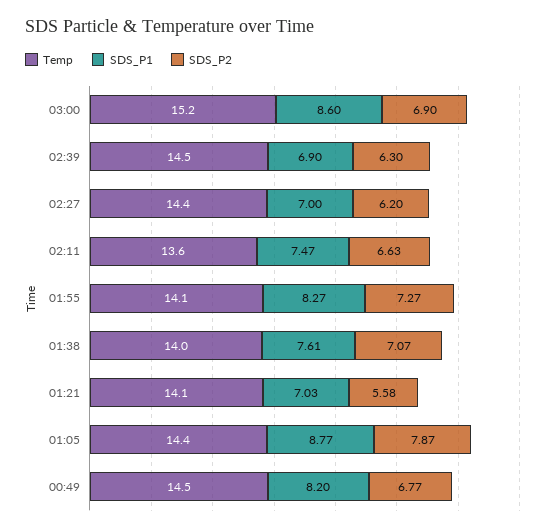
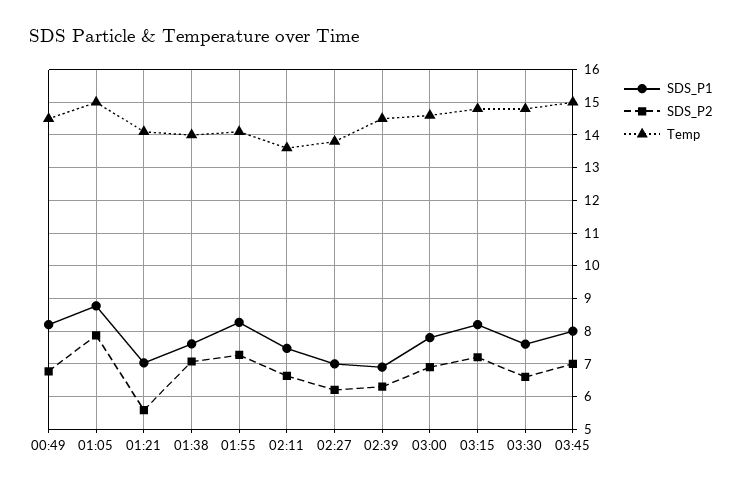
Temp, 03:00: 15.2 -> 14.6
SDS_P1, 03:00: 8.6 -> 7.8
Temp, 02:27: 14.4 -> 13.8
Temp, 01:05: 14.4 -> 15
SDS_P1, 03:15: none -> 8.2
SDS_P2, 03:15: none -> 7.2
Temp, 03:15: none -> 14.8
SDS_P1, 03:30: none -> 7.6
SDS_P2, 03:30: none -> 6.6
Temp, 03:30: none -> 14.8
SDS_P1, 03:45: none -> 8
SDS_P2, 03:45: none -> 7
Temp, 03:45: none -> 15

